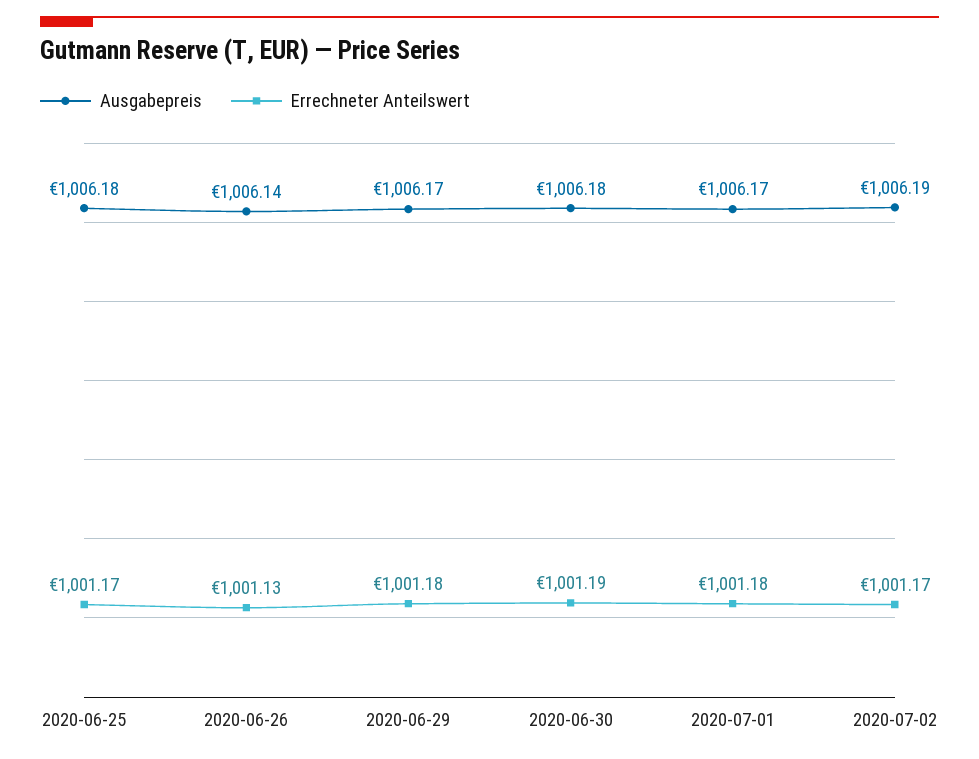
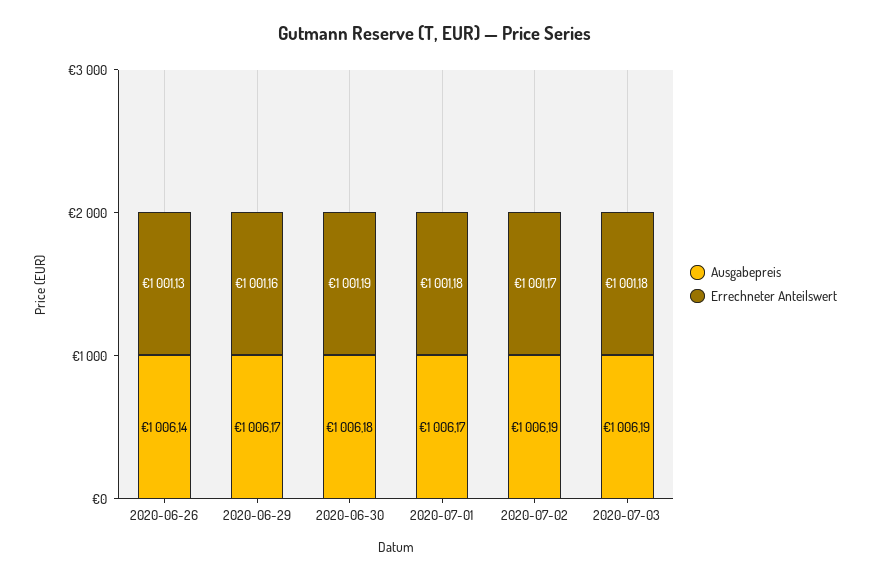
Ausgabepreis, 2020-06-25: 1006.18 -> none
Errechneter Anteilswert, 2020-06-25: 1001.17 -> none
Errechneter Anteilswert, 2020-06-29: 1001.18 -> 1001.16
Ausgabepreis, 2020-07-03: none -> 1006.19
Errechneter Anteilswert, 2020-07-03: none -> 1001.18

